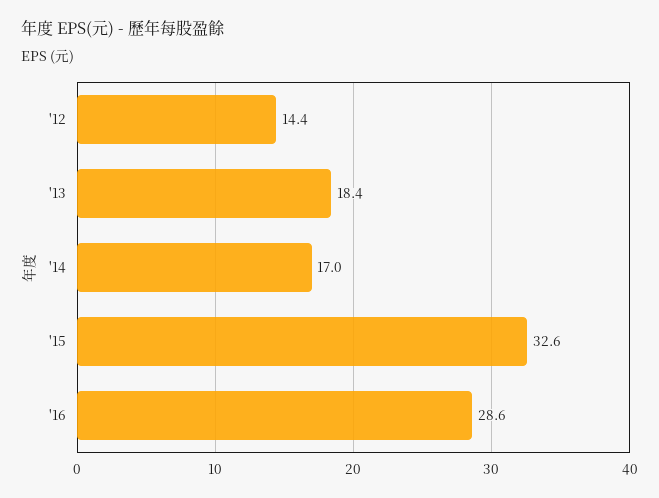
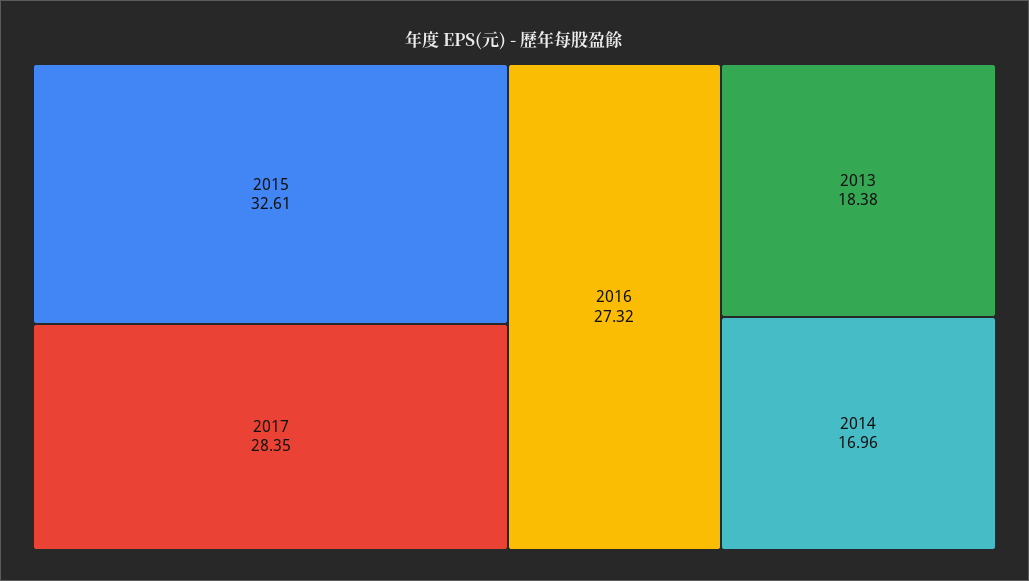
'12: 14.4 -> none
'16: 28.6 -> 27.32
2017: none -> 28.35

